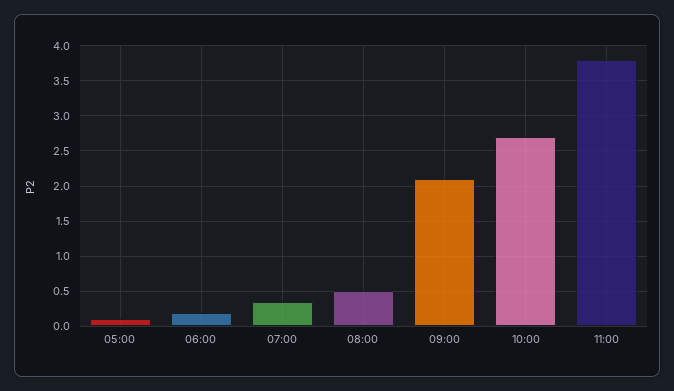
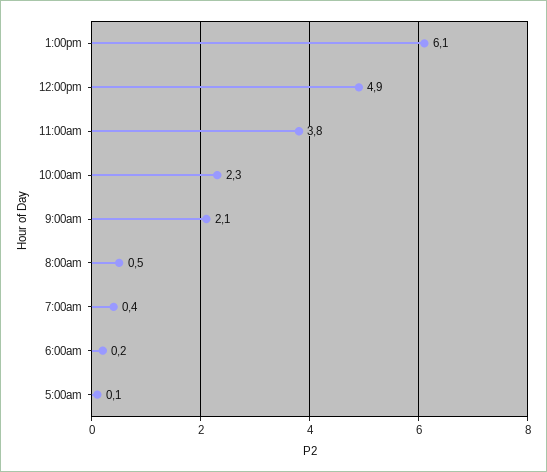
10:00: 2.7 -> 2.3
1:00pm: none -> 6.1
12:00pm: none -> 4.9

